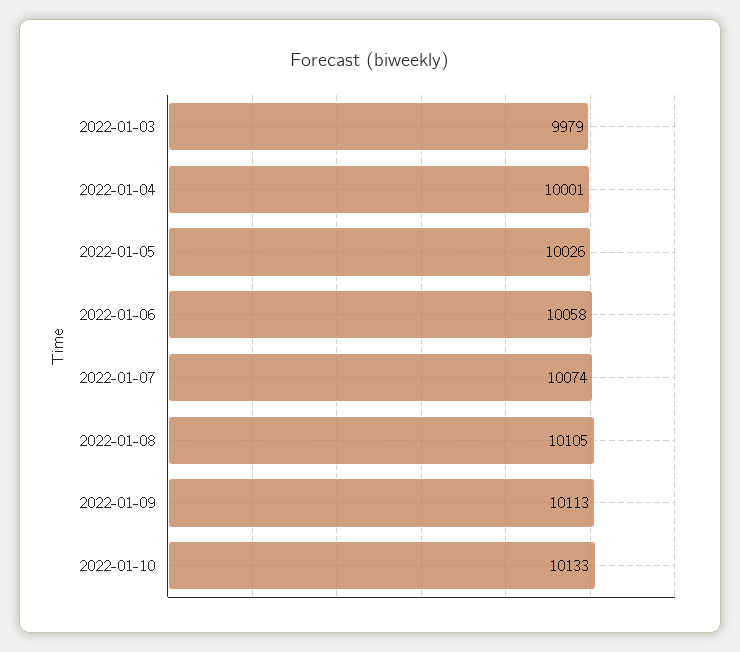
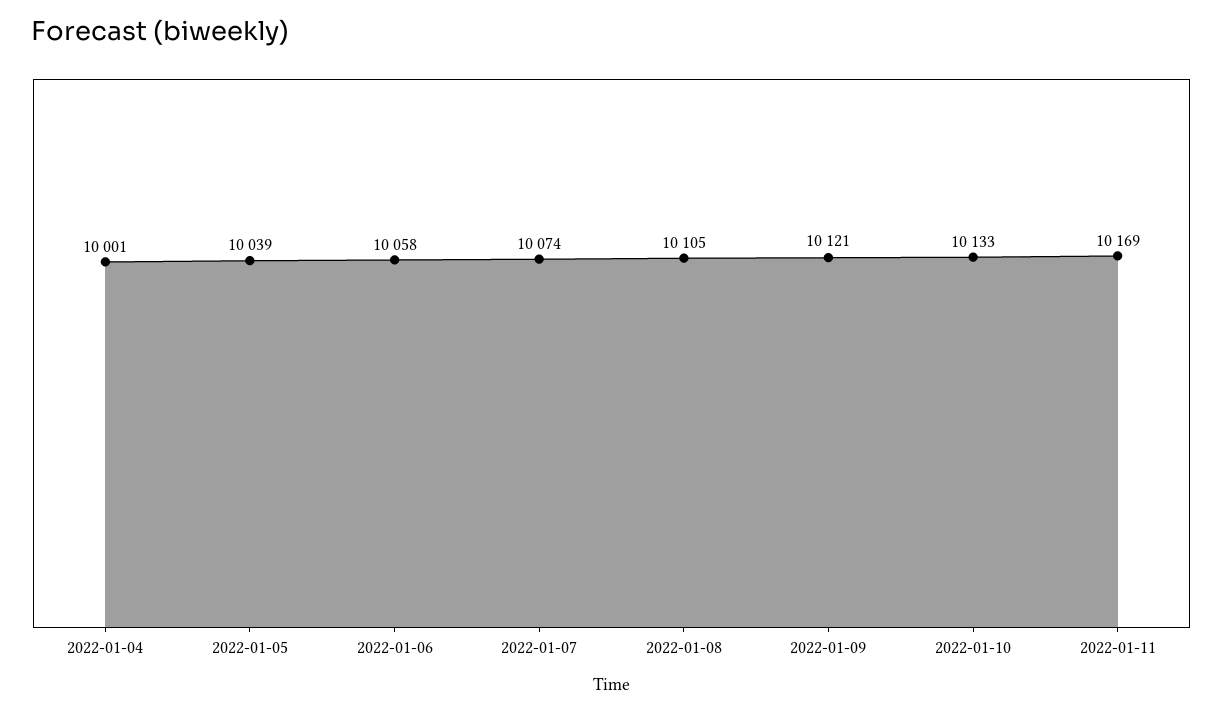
2022-01-03: 9979 -> none
2022-01-05: 10026 -> 10039
2022-01-09: 10113 -> 10121
2022-01-11: none -> 10169

